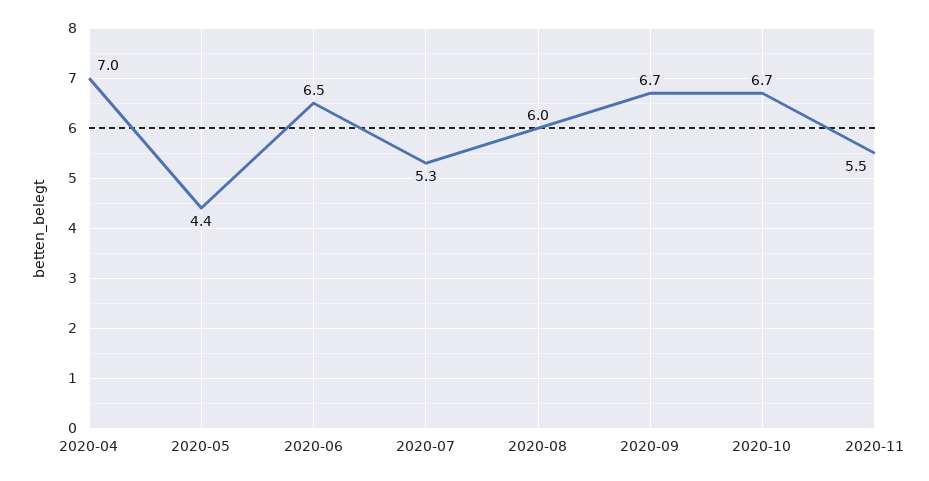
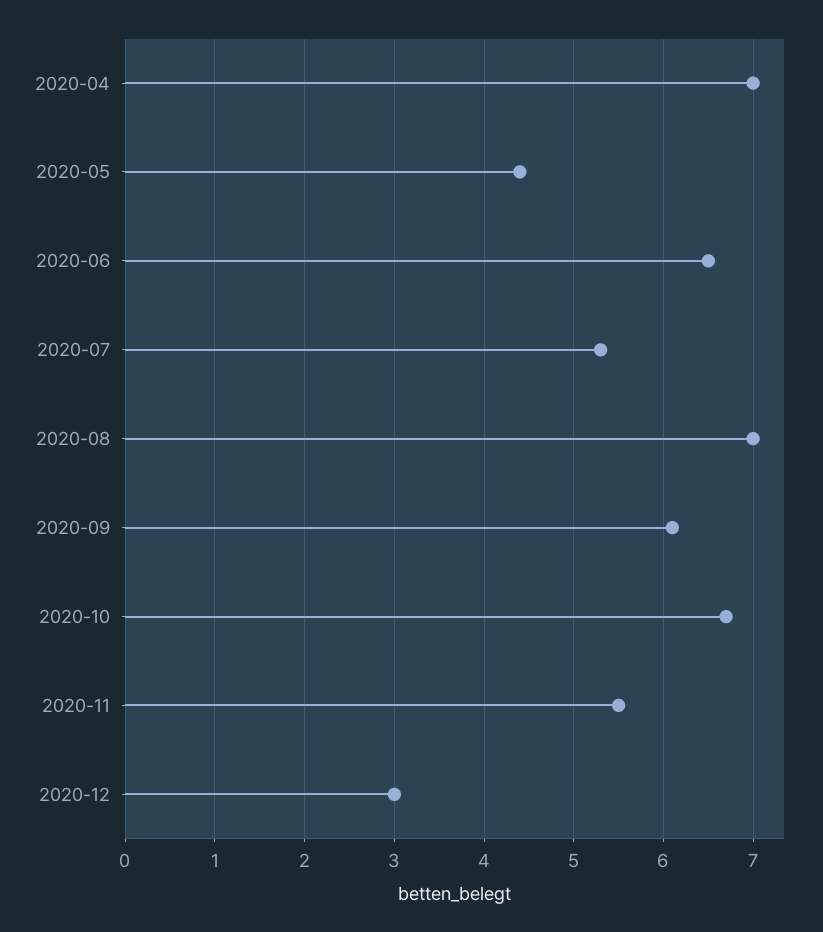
2020-08: 6 -> 7
2020-09: 6.7 -> 6.1
2020-12: none -> 3

